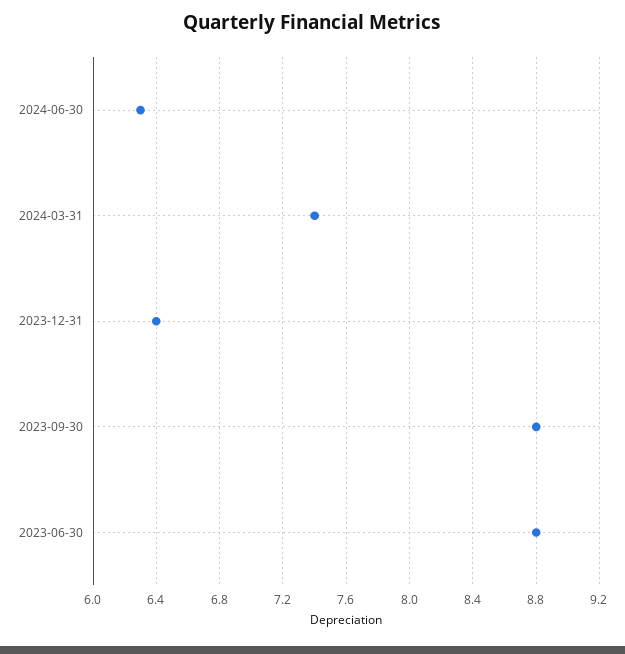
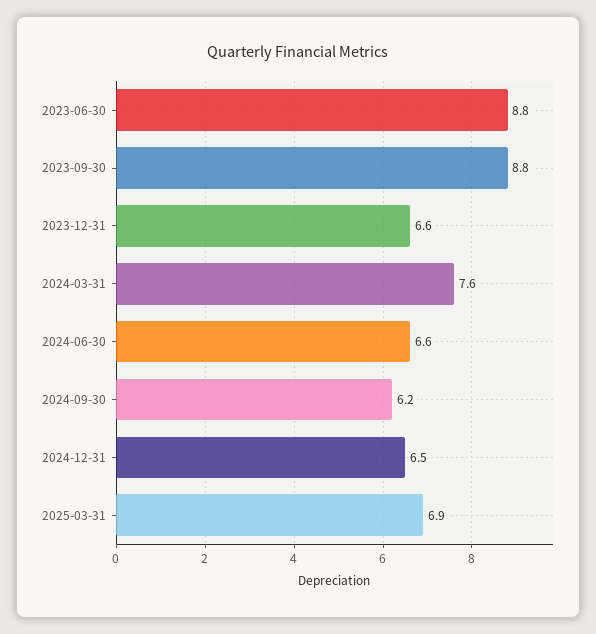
2024-06-30: 6.3 -> 6.6
2024-03-31: 7.4 -> 7.6
2023-12-31: 6.4 -> 6.6
2024-09-30: none -> 6.2
2024-12-31: none -> 6.5
2025-03-31: none -> 6.9

